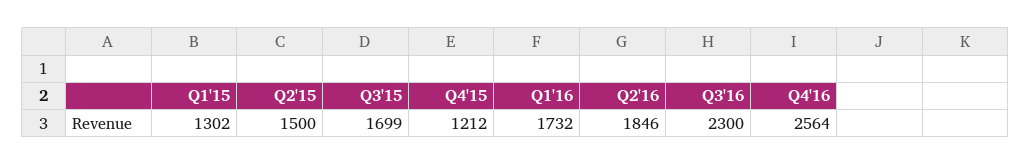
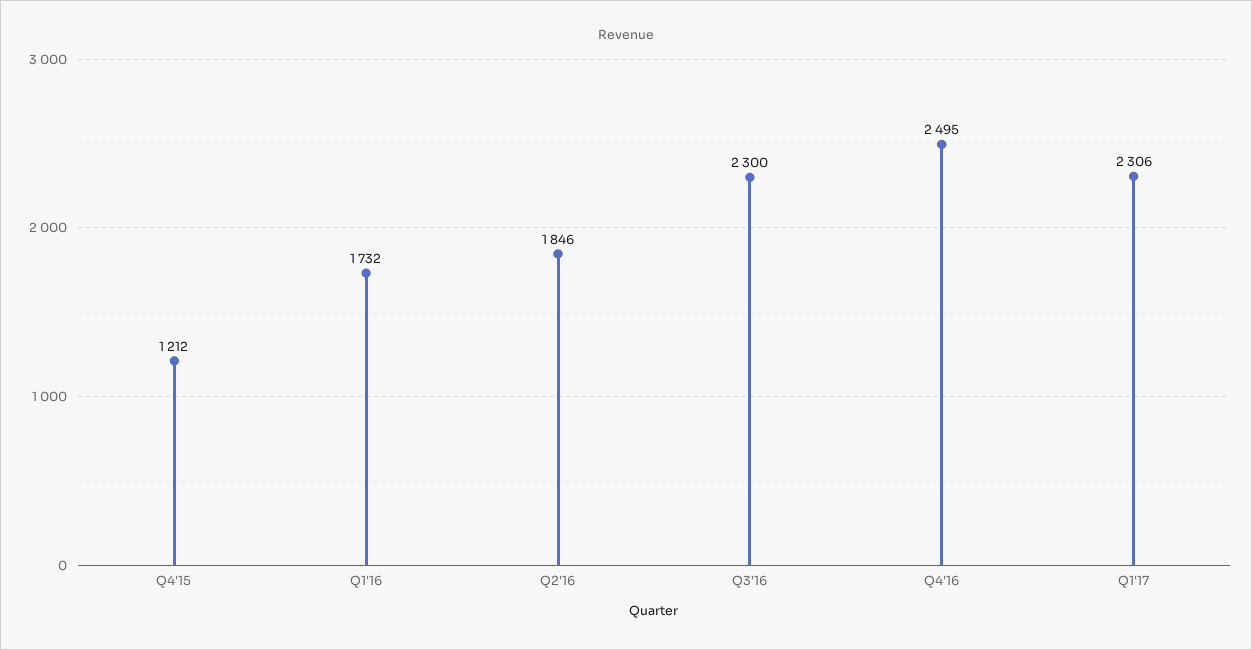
Q1'15: 1302 -> none
Q2'15: 1500 -> none
Q3'15: 1699 -> none
Q4'16: 2564 -> 2495
Q1'17: none -> 2306

